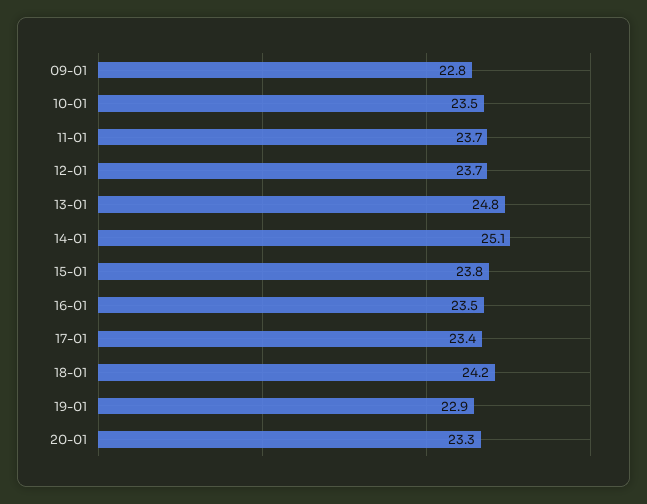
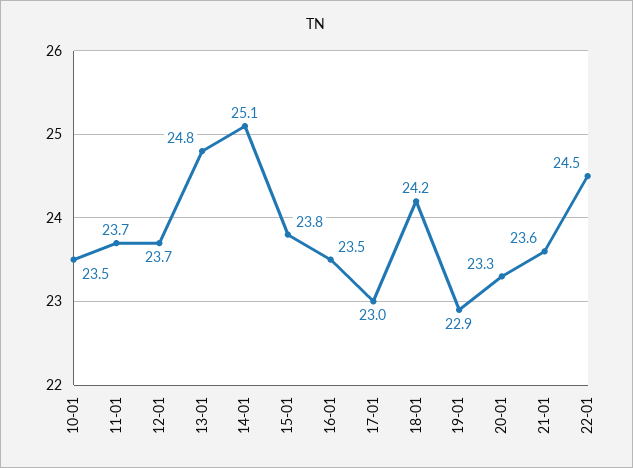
09-01: 22.8 -> none
17-01: 23.4 -> 23
21-01: none -> 23.6
22-01: none -> 24.5

